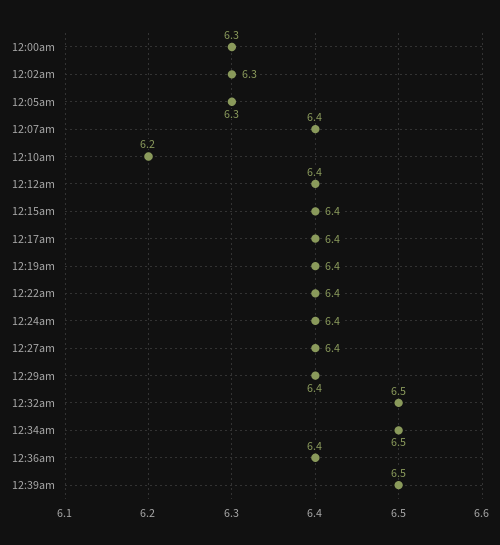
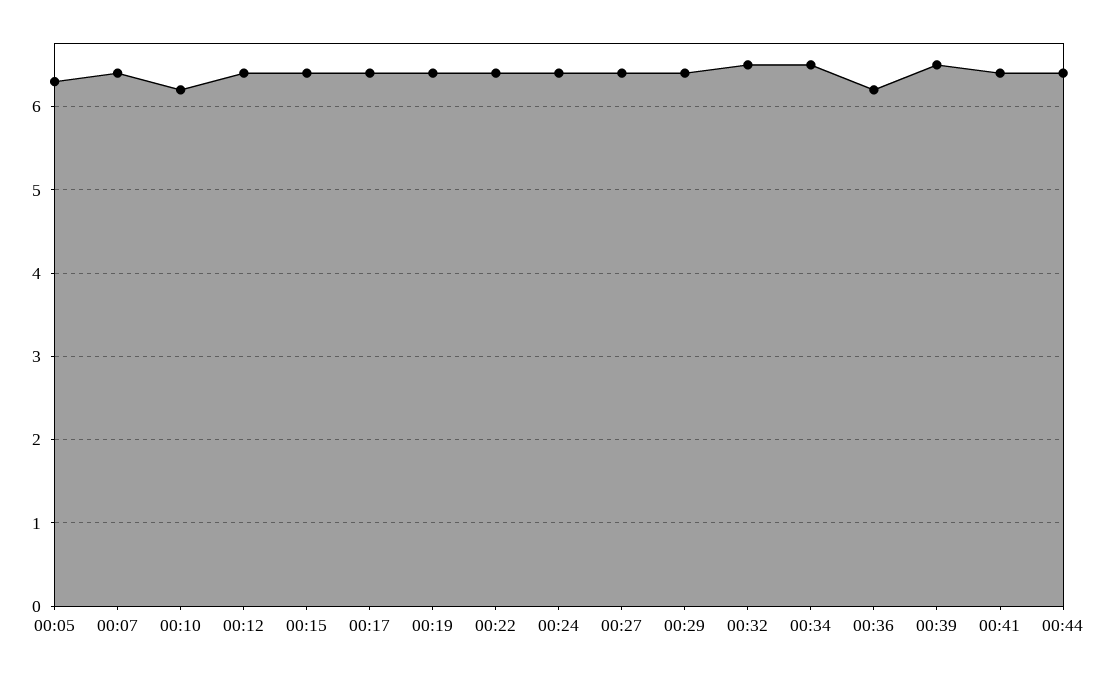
12:00am: 6.3 -> none
12:02am: 6.3 -> none
12:36am: 6.4 -> 6.2
00:41: none -> 6.4
00:44: none -> 6.4

